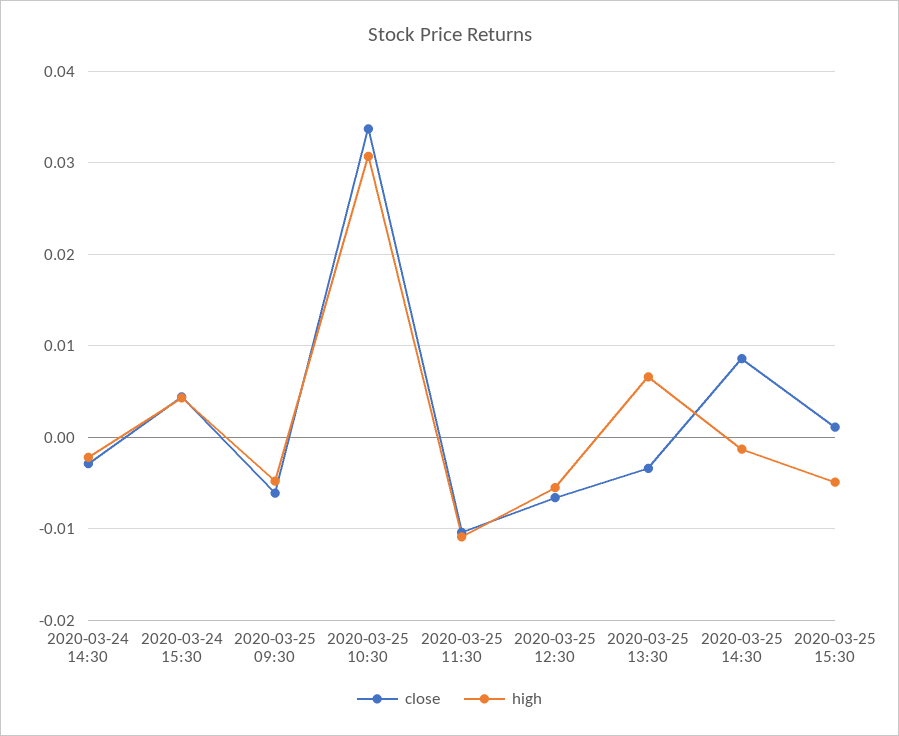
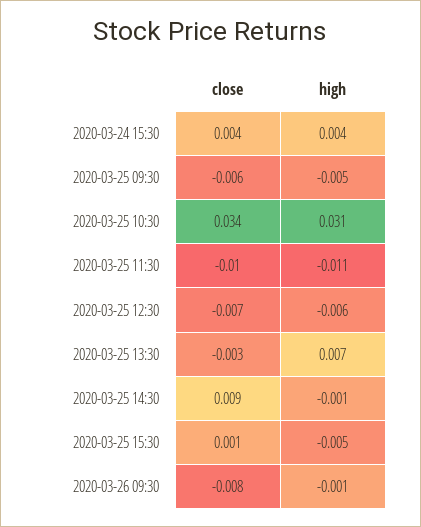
close, 2020-03-24 14:30: -0.003 -> none
high, 2020-03-24 14:30: -0.002 -> none
close, 2020-03-26 09:30: none -> -0.008
high, 2020-03-26 09:30: none -> -0.001

